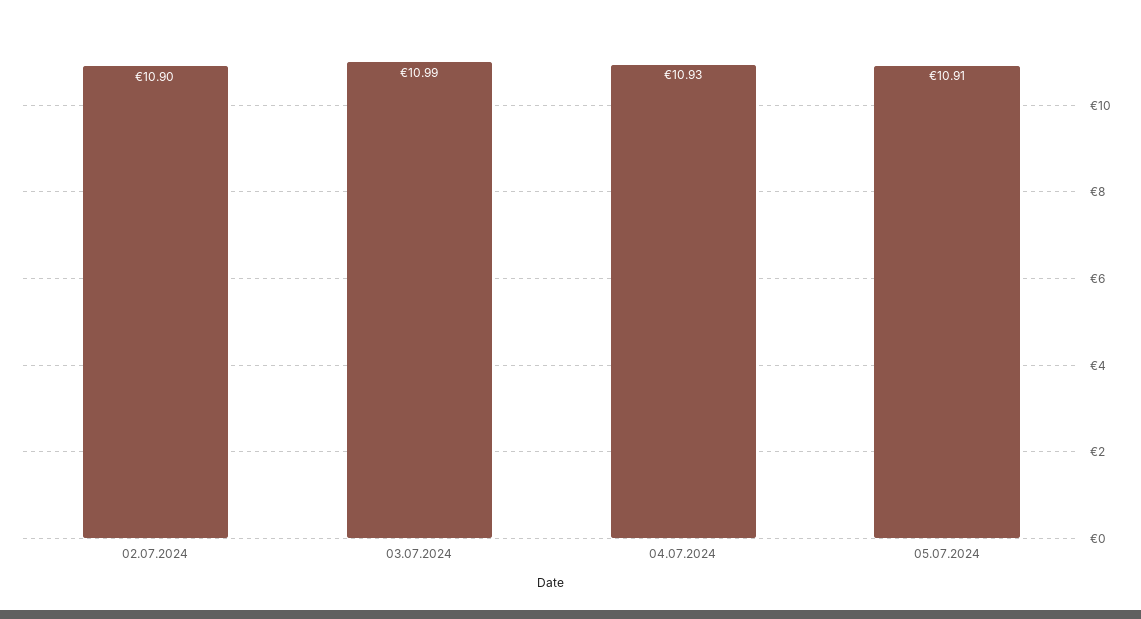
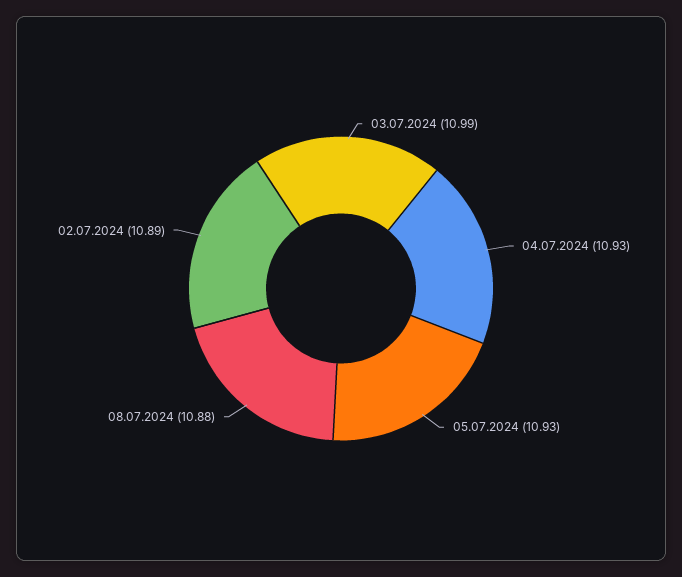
02.07.2024: 10.9 -> 10.89
05.07.2024: 10.91 -> 10.93
08.07.2024: none -> 10.88

